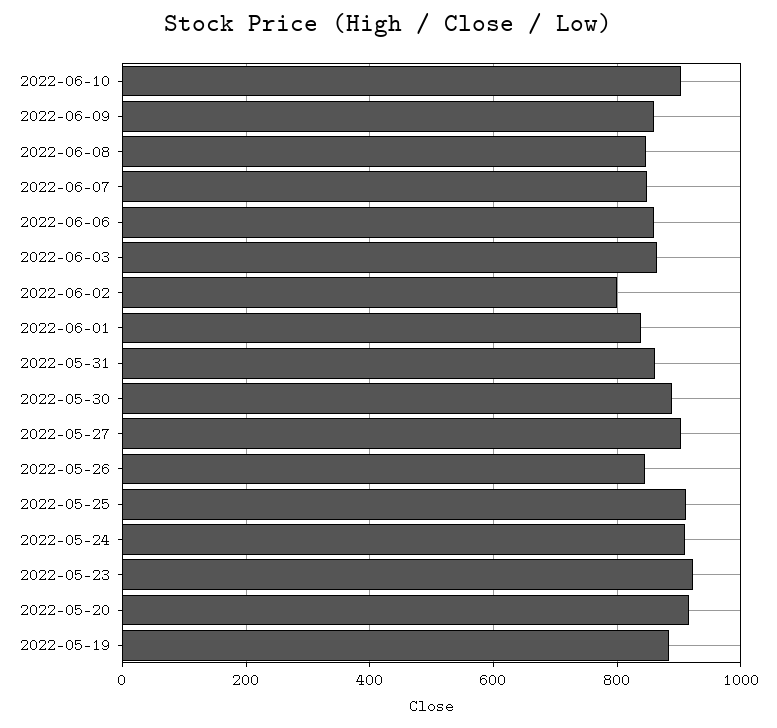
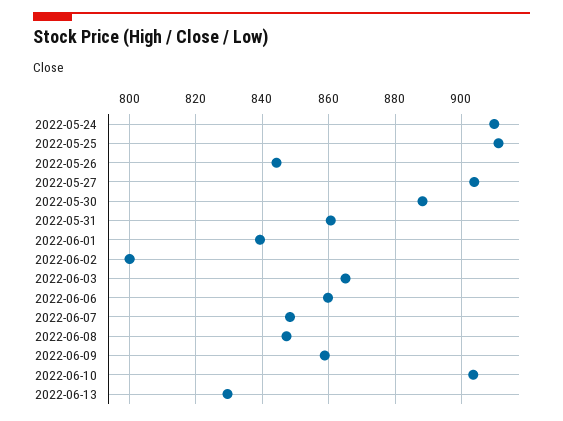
2022-05-23: 920 -> none
2022-05-20: 920 -> none
2022-05-19: 880 -> none
2022-06-13: none -> 830

